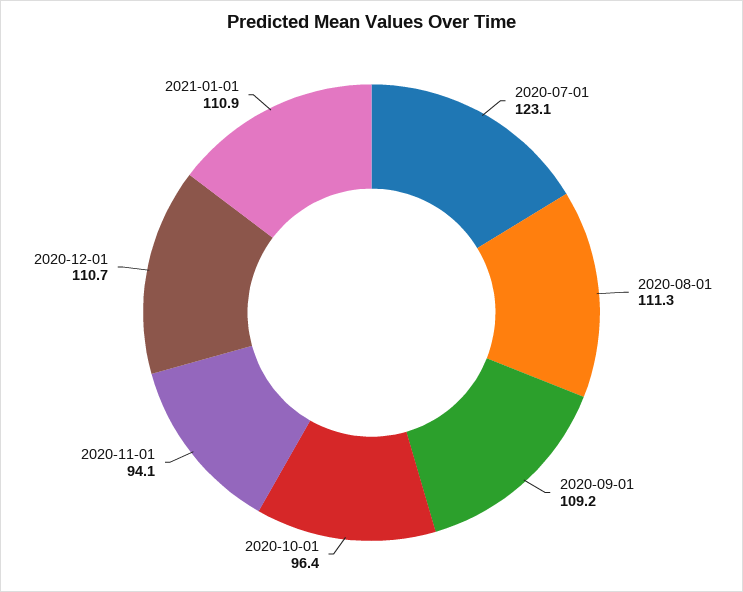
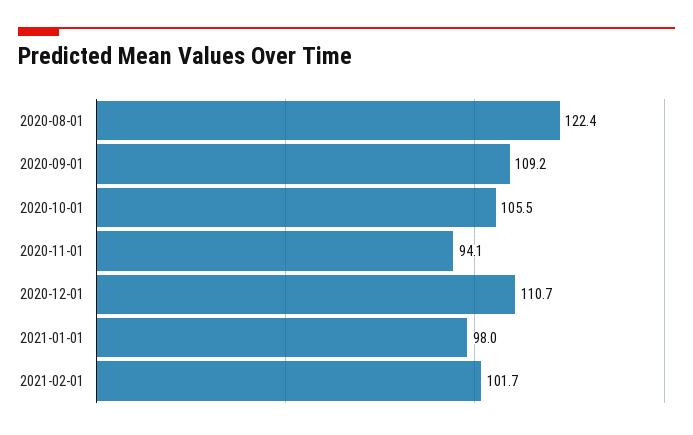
2020-07-01: 123.1 -> none
2020-08-01: 111.3 -> 122.4
2020-10-01: 96.4 -> 105.5
2021-01-01: 110.9 -> 98
2021-02-01: none -> 101.7

